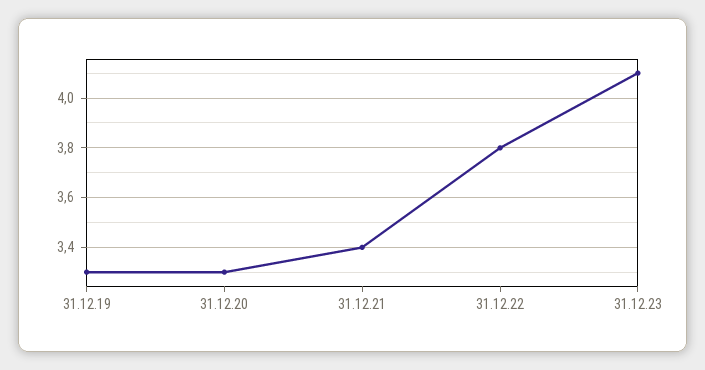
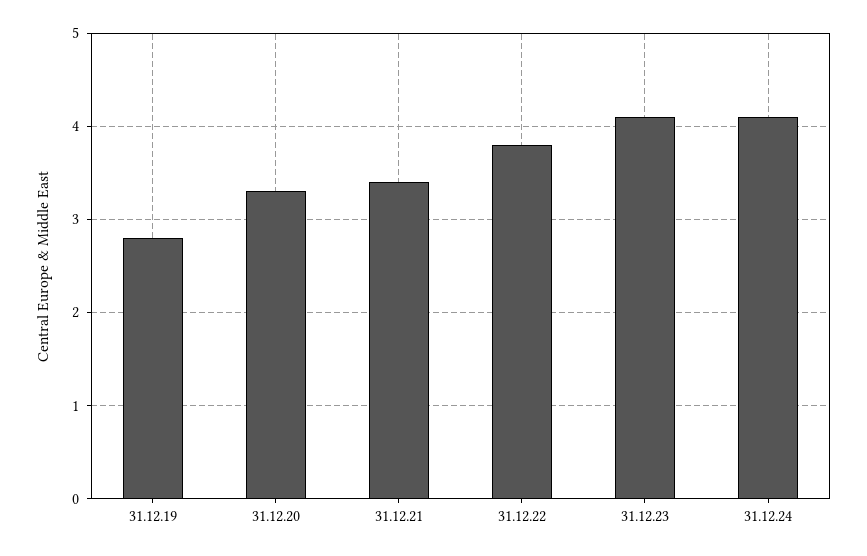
31.12.19: 3.3 -> 2.8
31.12.24: none -> 4.1

